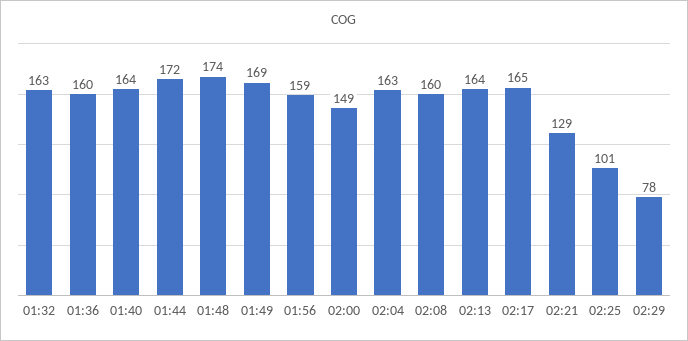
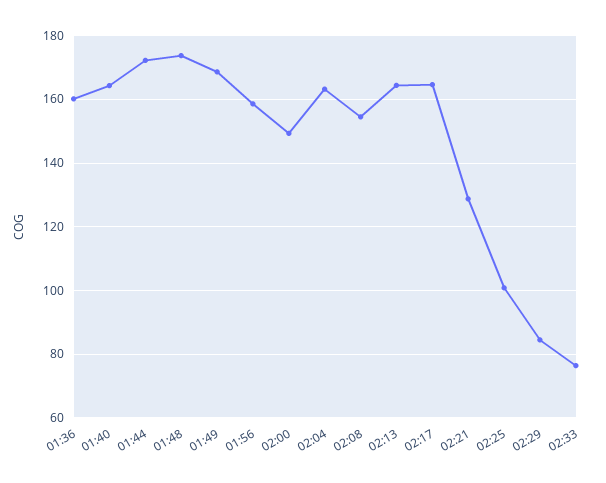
01:32: 163 -> none
02:08: 160 -> 154
02:29: 78 -> 84
02:33: none -> 76

